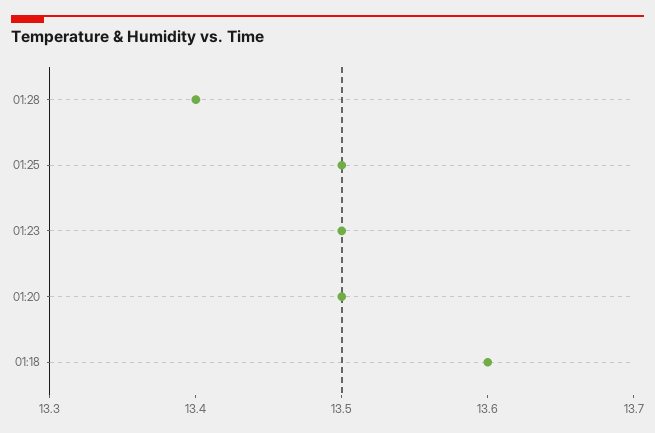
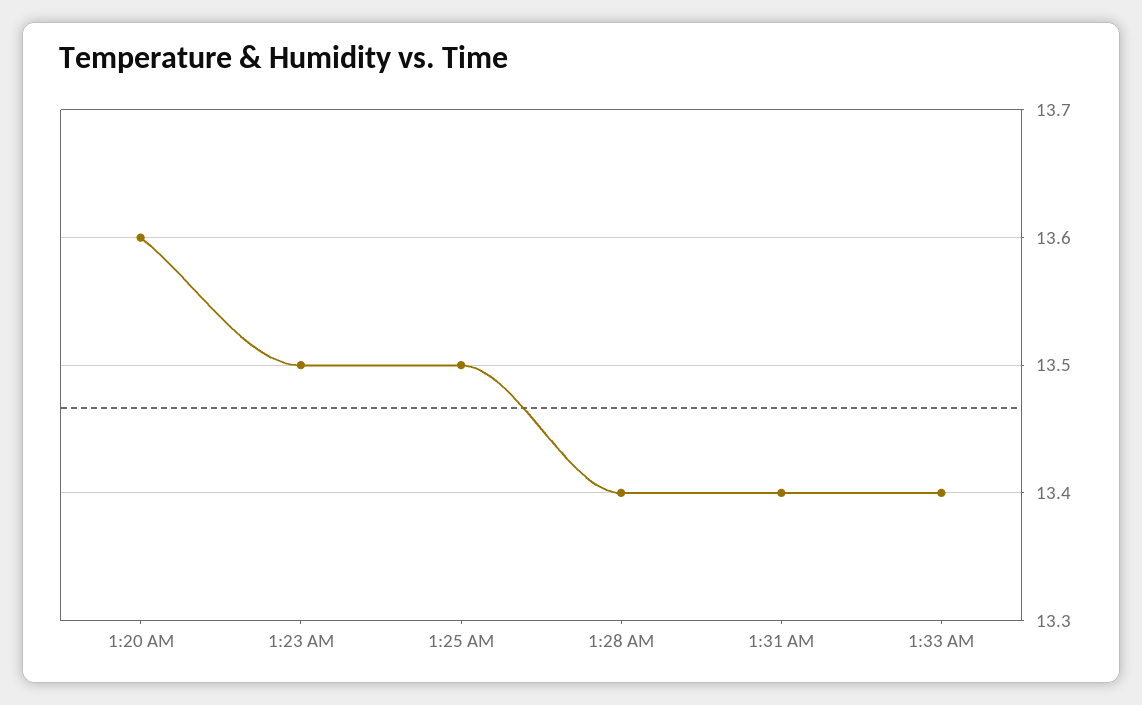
01:20: 13.5 -> 13.6
01:18: 13.6 -> none
1:31 AM: none -> 13.4
1:33 AM: none -> 13.4

